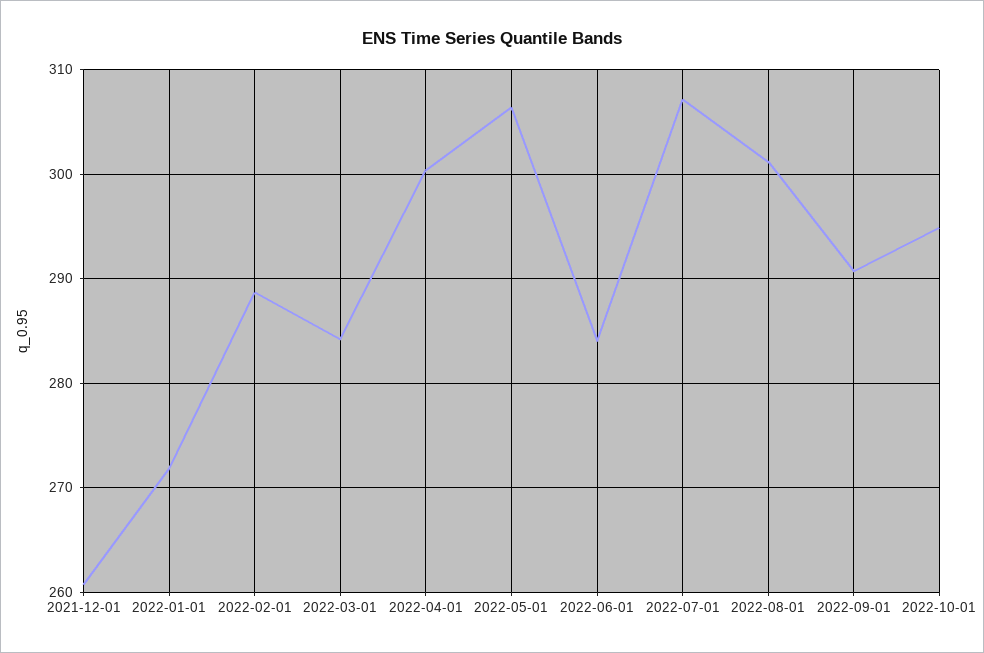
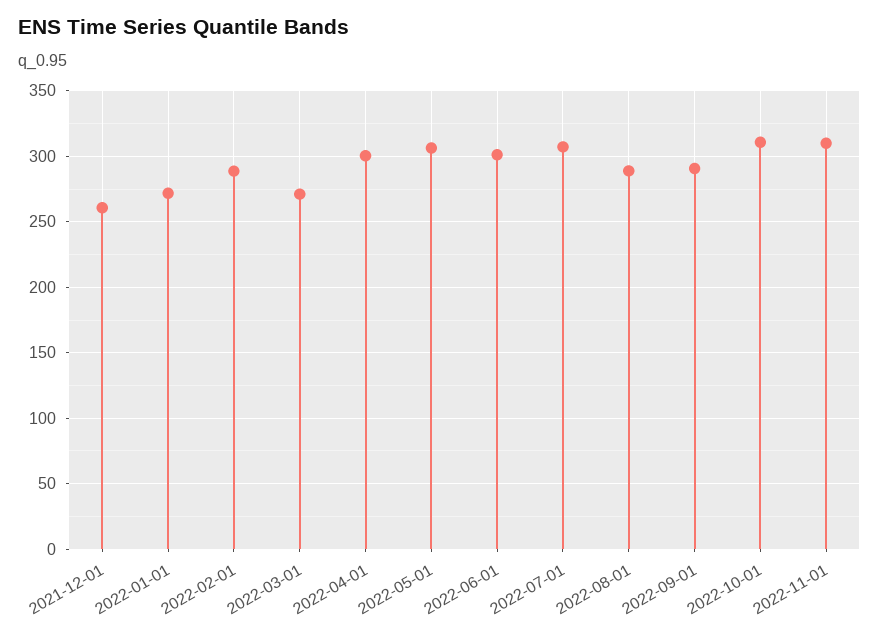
2022-03-01: 284 -> 270
2022-06-01: 284 -> 300
2022-08-01: 301 -> 290
2022-10-01: 295 -> 310
2022-11-01: none -> 310

